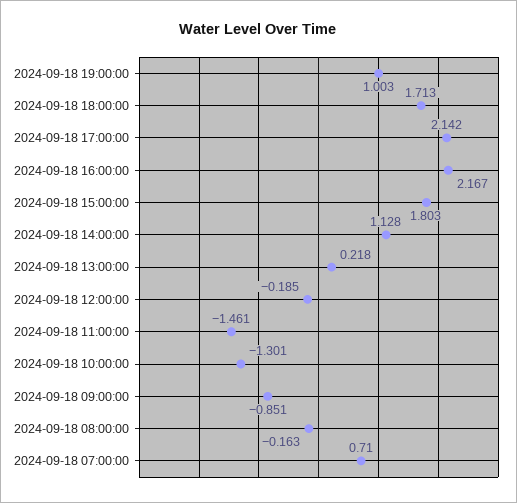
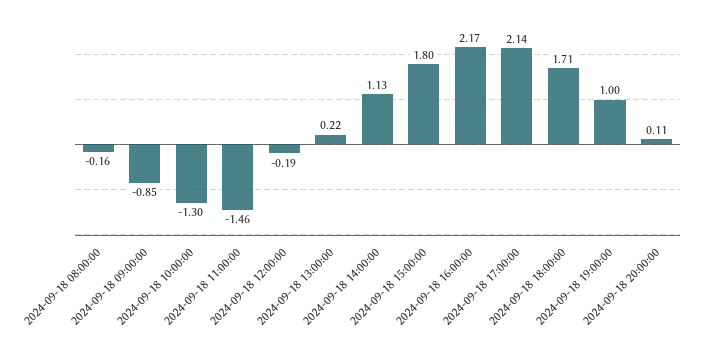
2024-09-18 07:00:00: 0.71 -> none
2024-09-18 20:00:00: none -> 0.11

